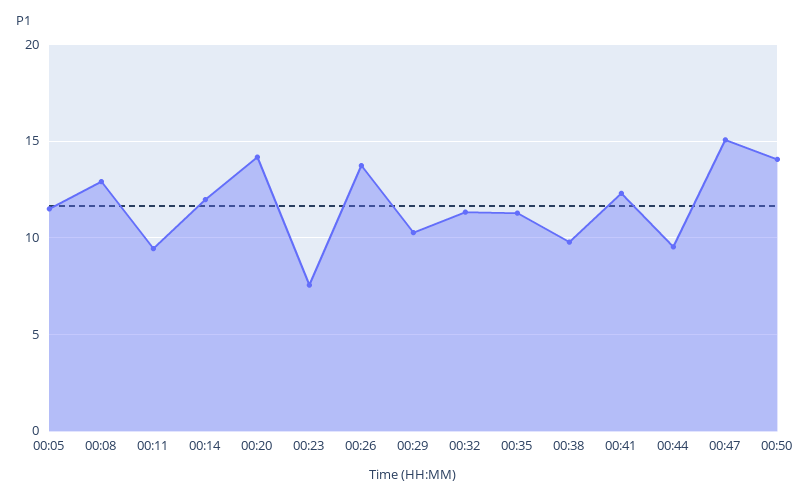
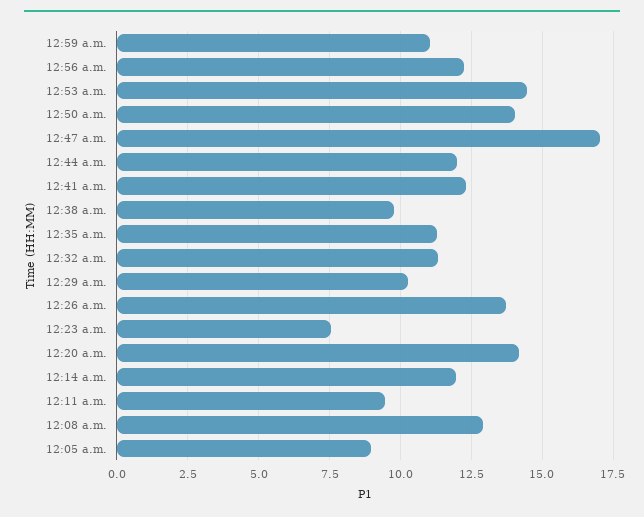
00:05: 11.5 -> 9
00:44: 9.5 -> 12
00:47: 15 -> 17
12:59 a.m.: none -> 11
12:56 a.m.: none -> 12.25
12:53 a.m.: none -> 14.5

